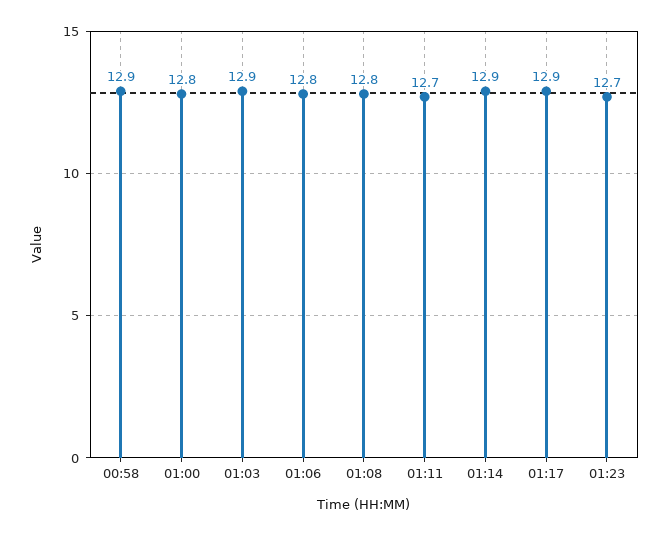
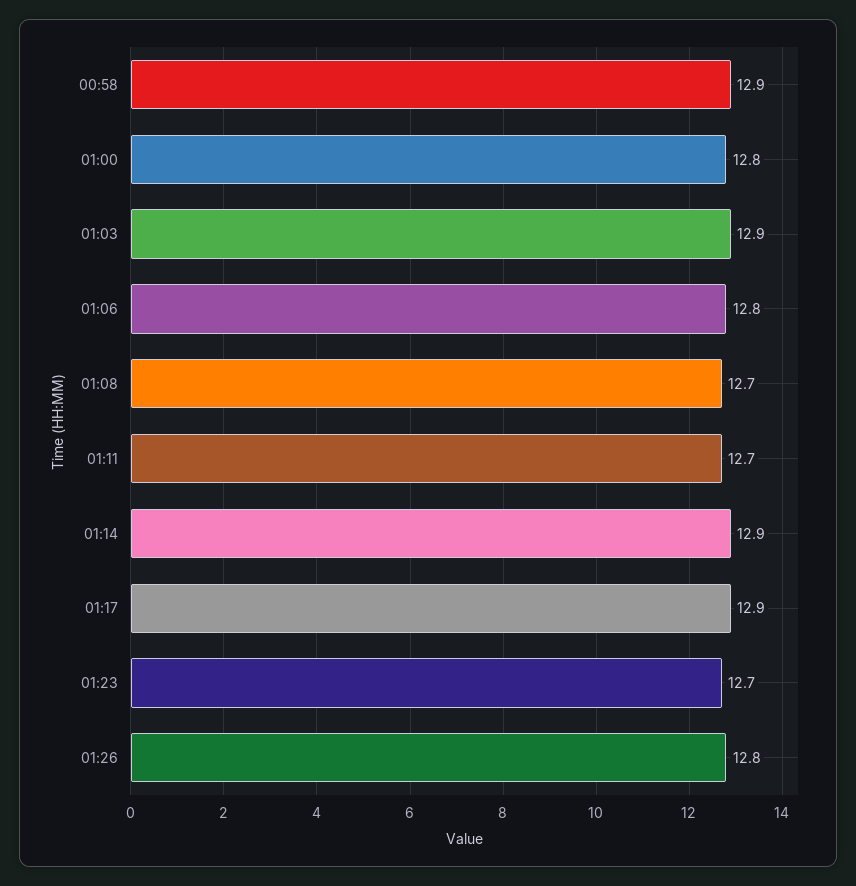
01:08: 12.8 -> 12.7
01:26: none -> 12.8

